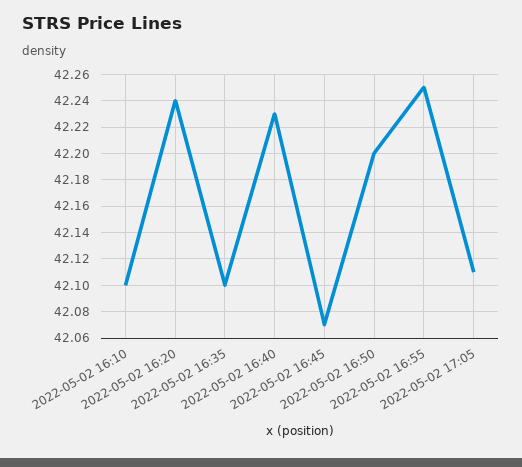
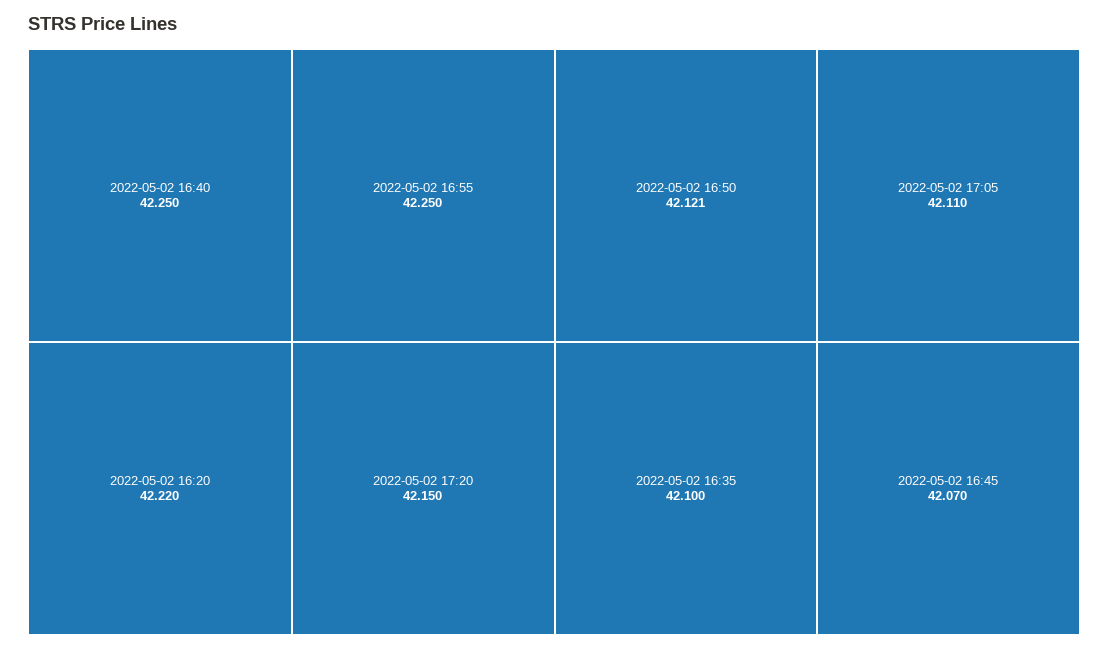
2022-05-02 16:10: 42.1 -> none
2022-05-02 16:20: 42.24 -> 42.22
2022-05-02 16:40: 42.23 -> 42.25
2022-05-02 16:50: 42.2 -> 42.121
2022-05-02 17:20: none -> 42.15

